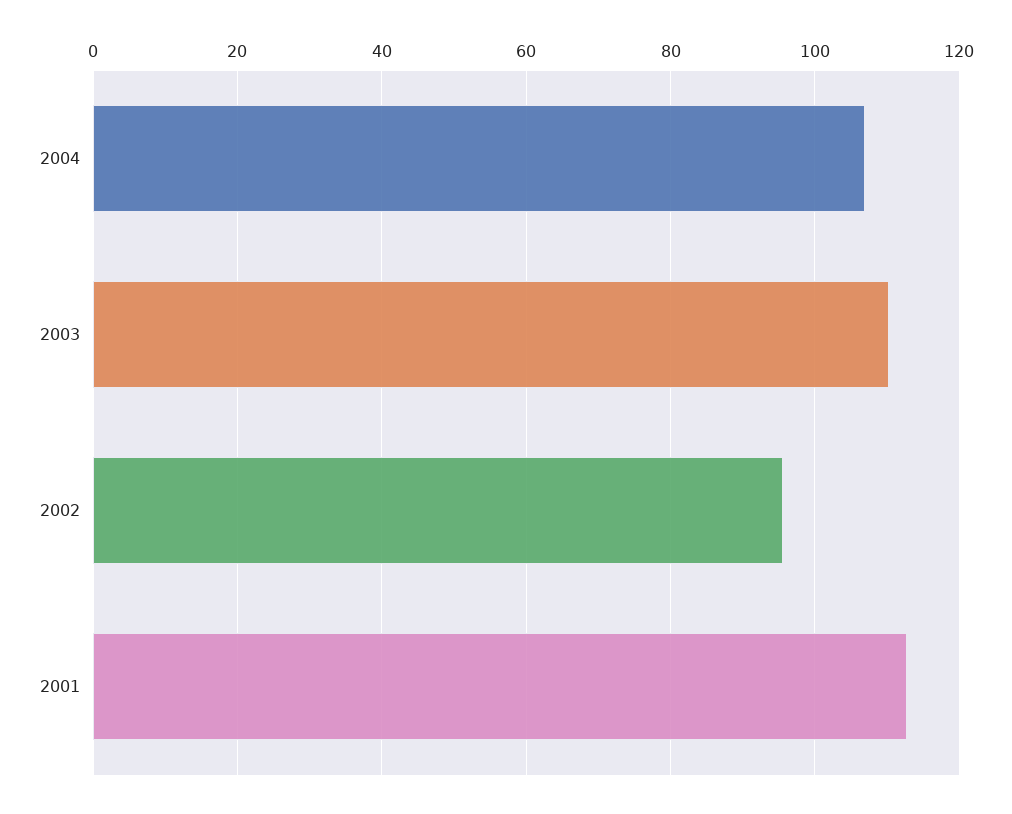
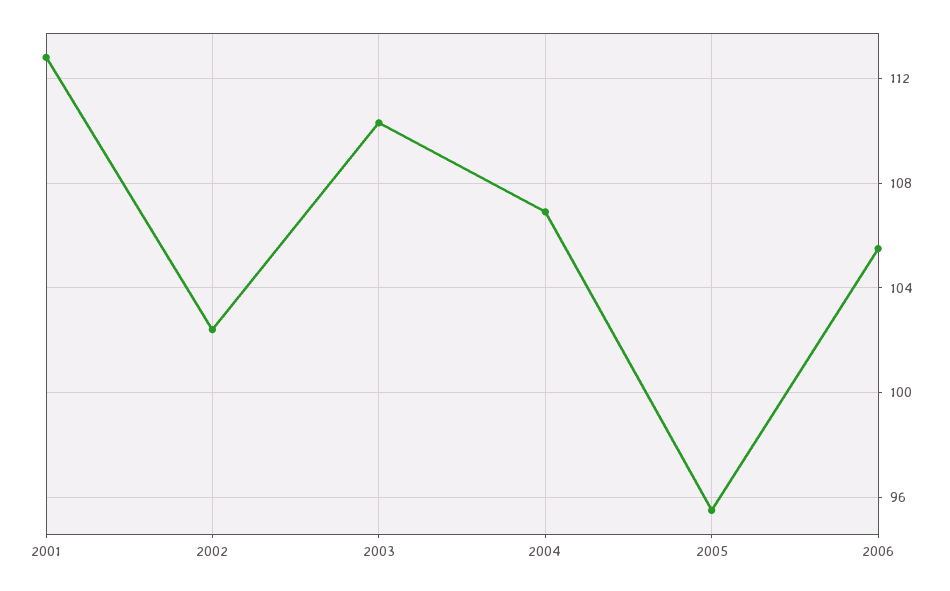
2002: 96 -> 102.5
2005: none -> 95.5
2006: none -> 105.5

